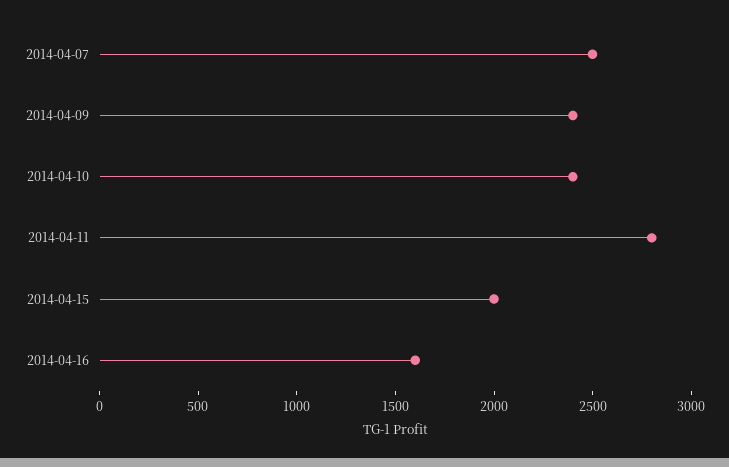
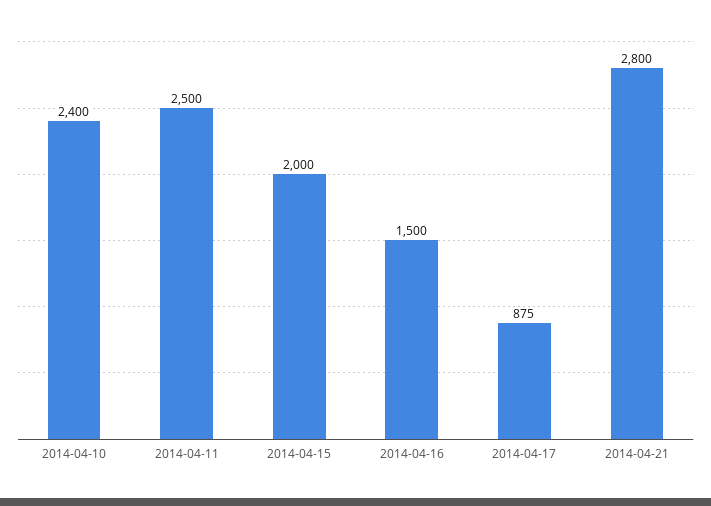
2014-04-07: 2500 -> none
2014-04-09: 2400 -> none
2014-04-11: 2800 -> 2500
2014-04-16: 1600 -> 1500
2014-04-17: none -> 875
2014-04-21: none -> 2800

